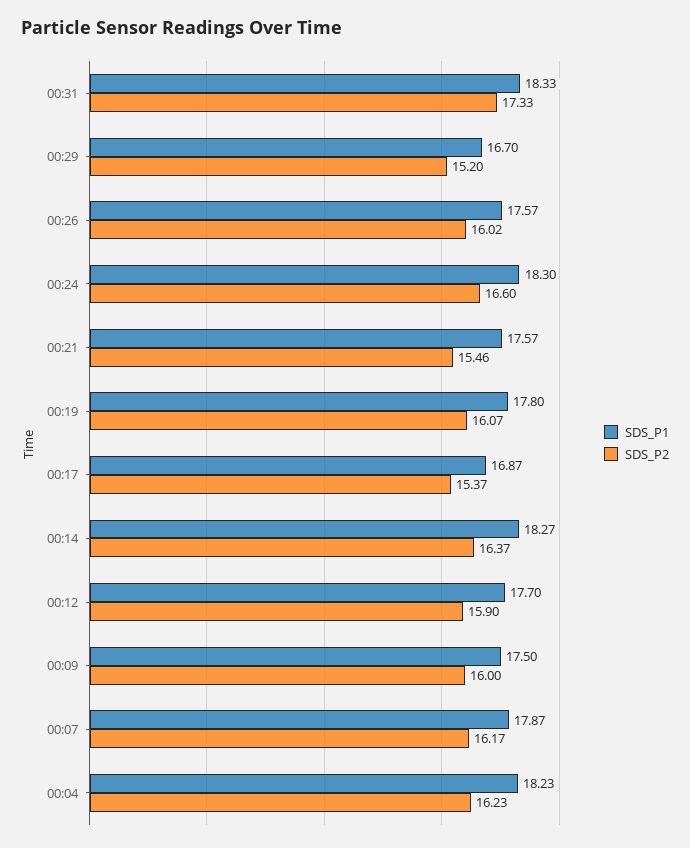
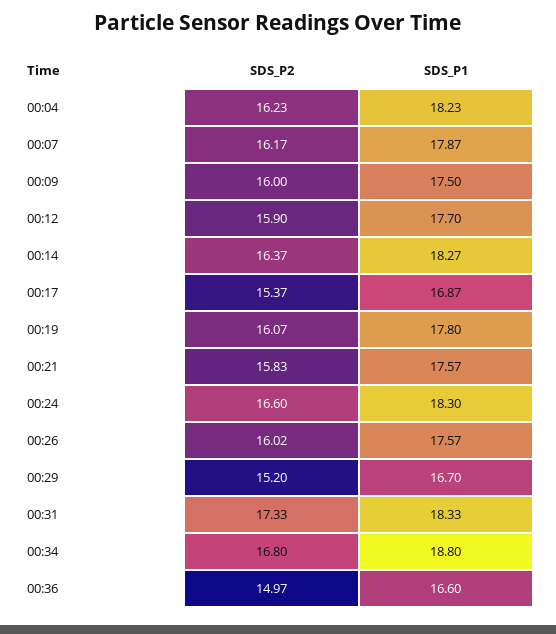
SDS_P2, 00:21: 15.46 -> 15.83
SDS_P2, 00:34: none -> 16.8
SDS_P1, 00:34: none -> 18.8
SDS_P2, 00:36: none -> 14.97
SDS_P1, 00:36: none -> 16.6

